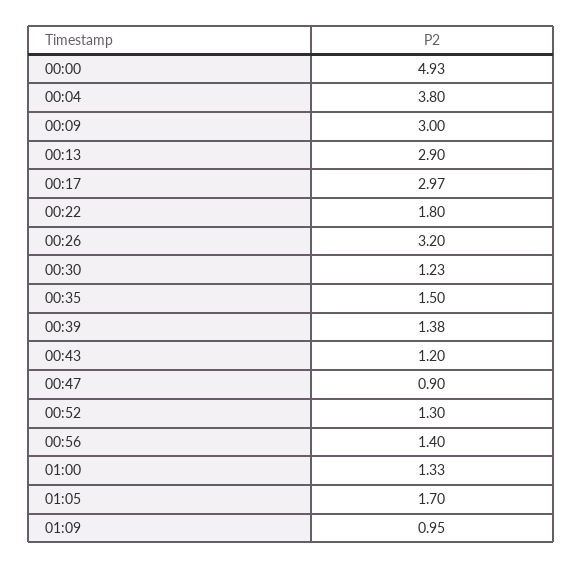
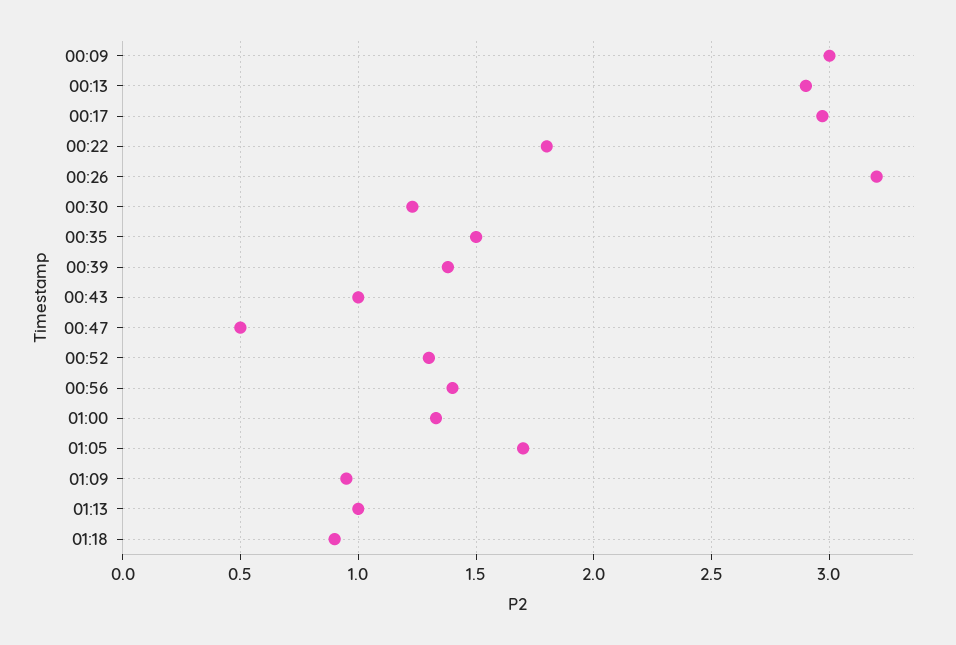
00:00: 4.93 -> none
00:04: 3.8 -> none
00:43: 1.2 -> 1
00:47: 0.9 -> 0.5
01:13: none -> 1
01:18: none -> 0.9

